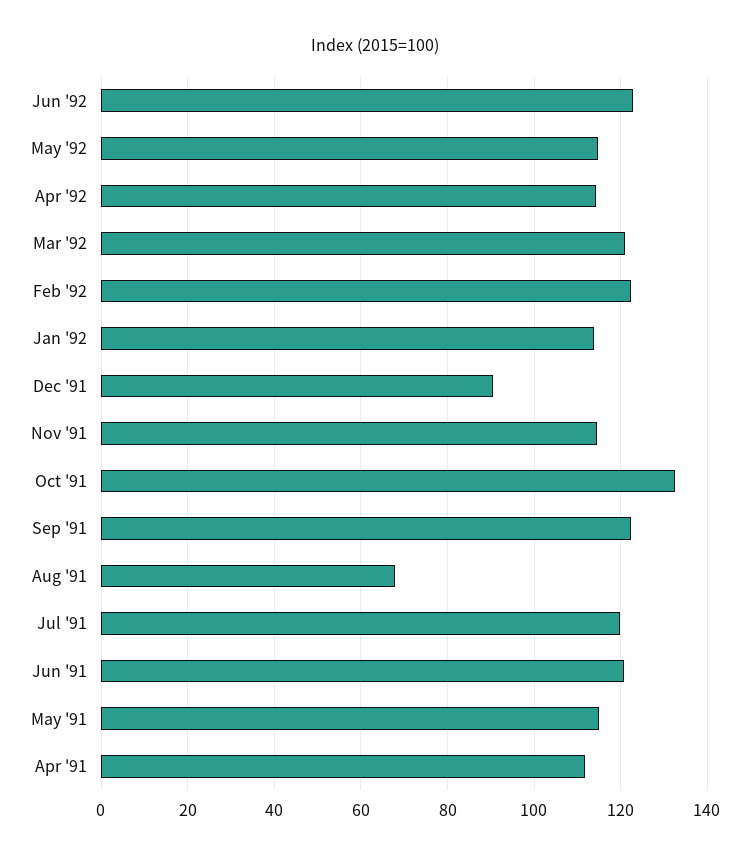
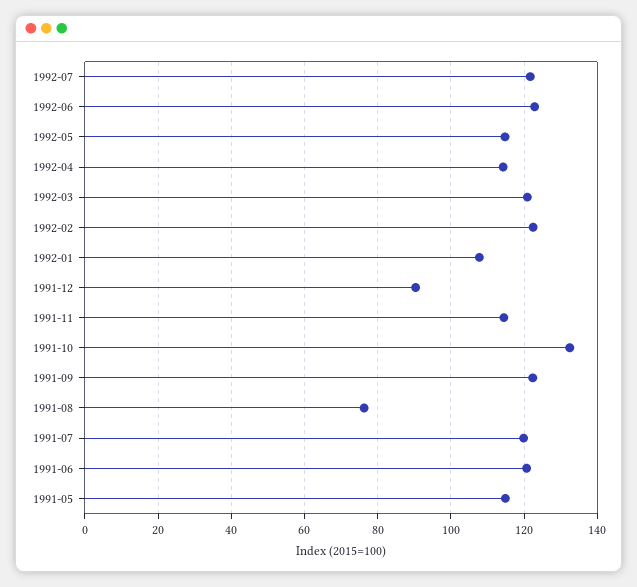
Jan '92: 114 -> 108
Aug '91: 68 -> 76
Apr '91: 112 -> none
1992-07: none -> 122

